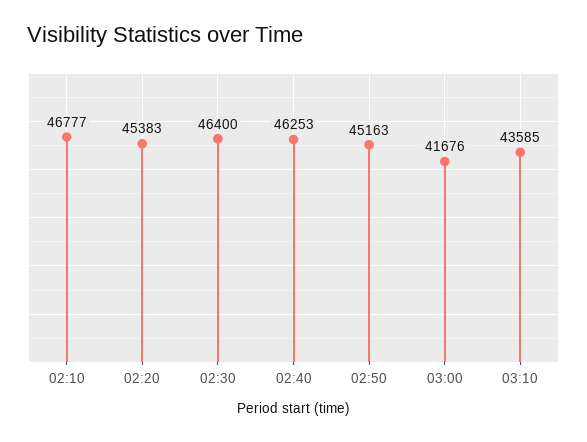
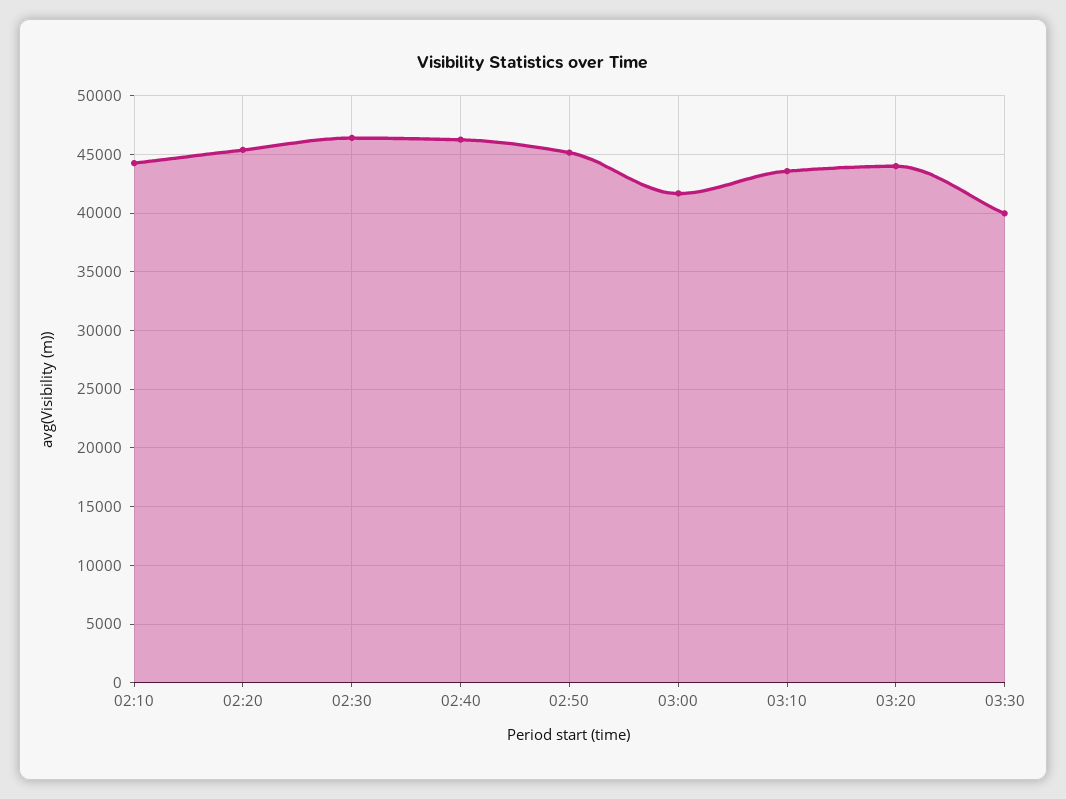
02:10: 46777 -> 44000
03:20: none -> 44000
03:30: none -> 40000

